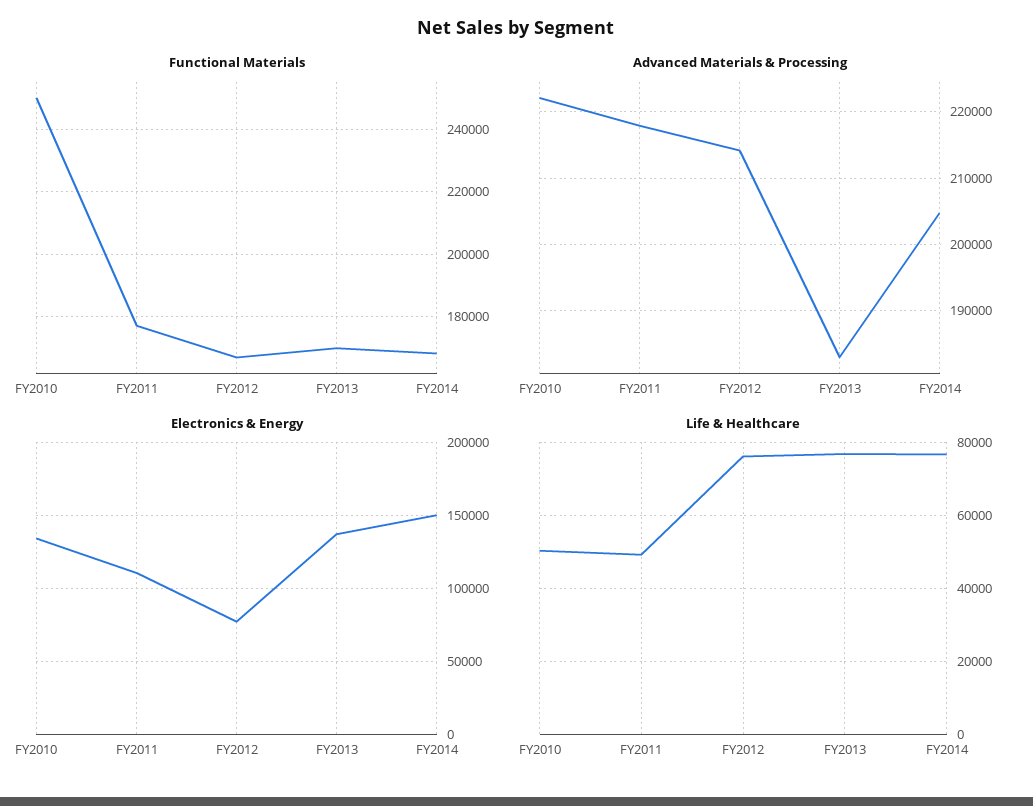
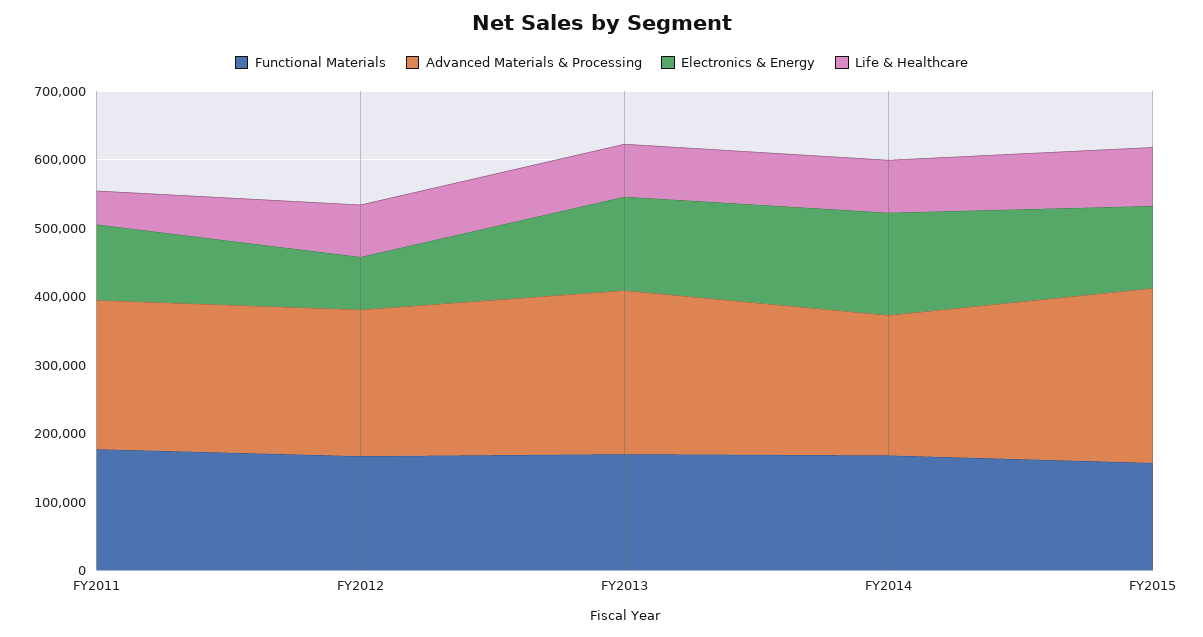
Functional Materials, FY2010: 250000 -> none
Advanced Materials & Processing, FY2010: 222000 -> none
Advanced Materials & Processing, FY2013: 183000 -> 240000
Electronics & Energy, FY2010: 135000 -> none
Life & Healthcare, FY2010: 50000 -> none
Functional Materials, FY2015: none -> 160000
Advanced Materials & Processing, FY2015: none -> 260000
Electronics & Energy, FY2015: none -> 120000
Life & Healthcare, FY2015: none -> 80000

